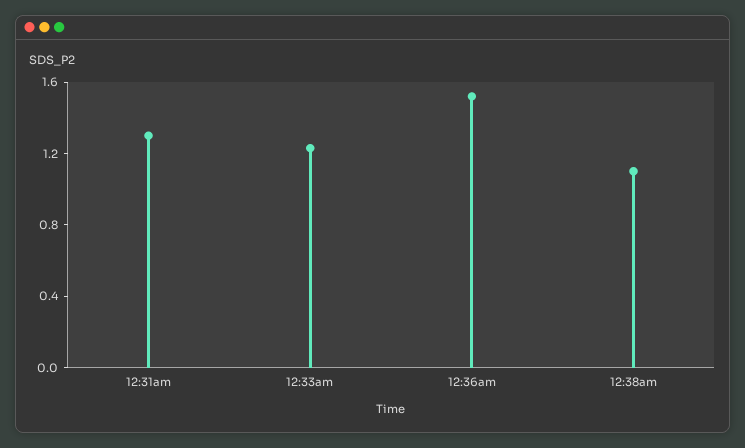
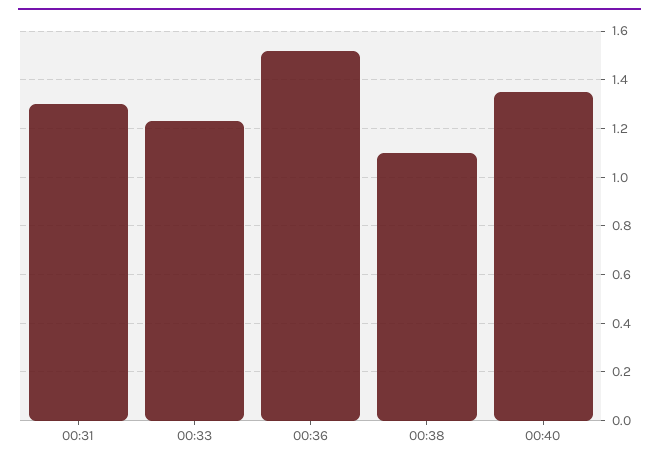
00:40: none -> 1.35

